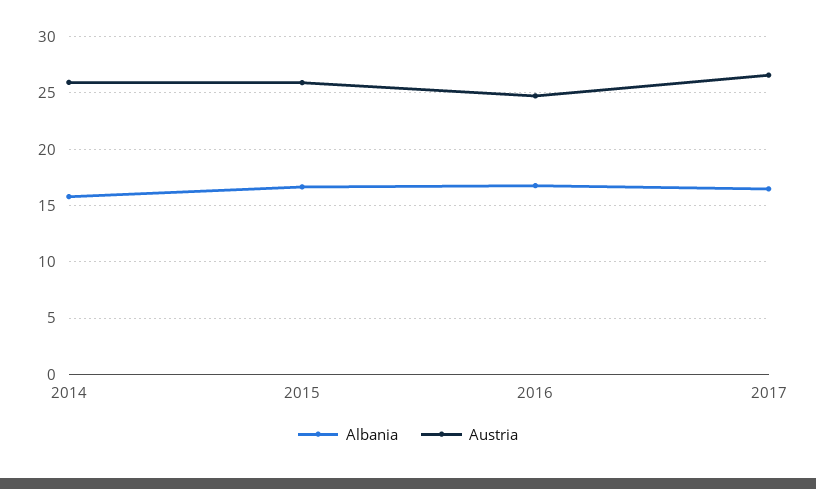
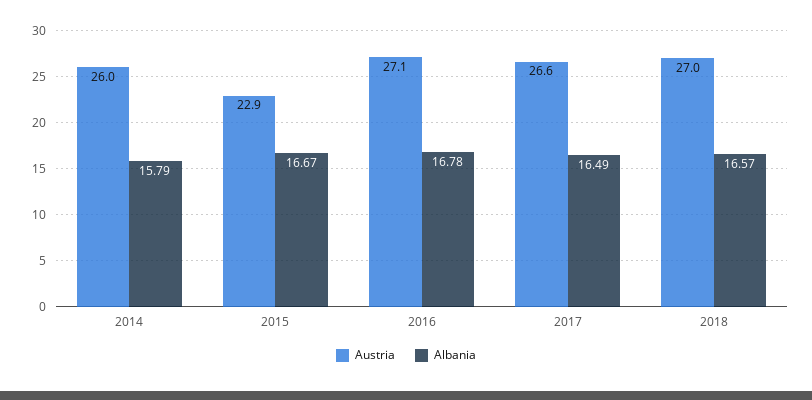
Austria, 2015: 26 -> 22.9
Austria, 2016: 25 -> 27.1
Austria, 2018: none -> 27
Albania, 2018: none -> 16.57

